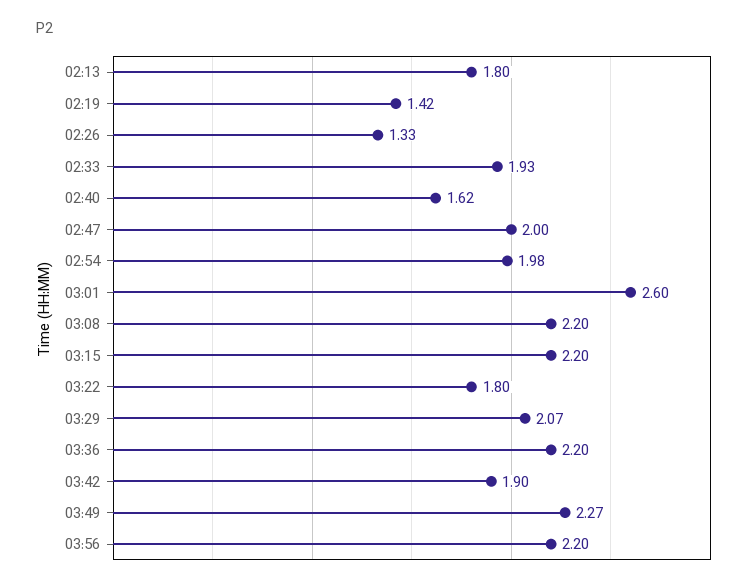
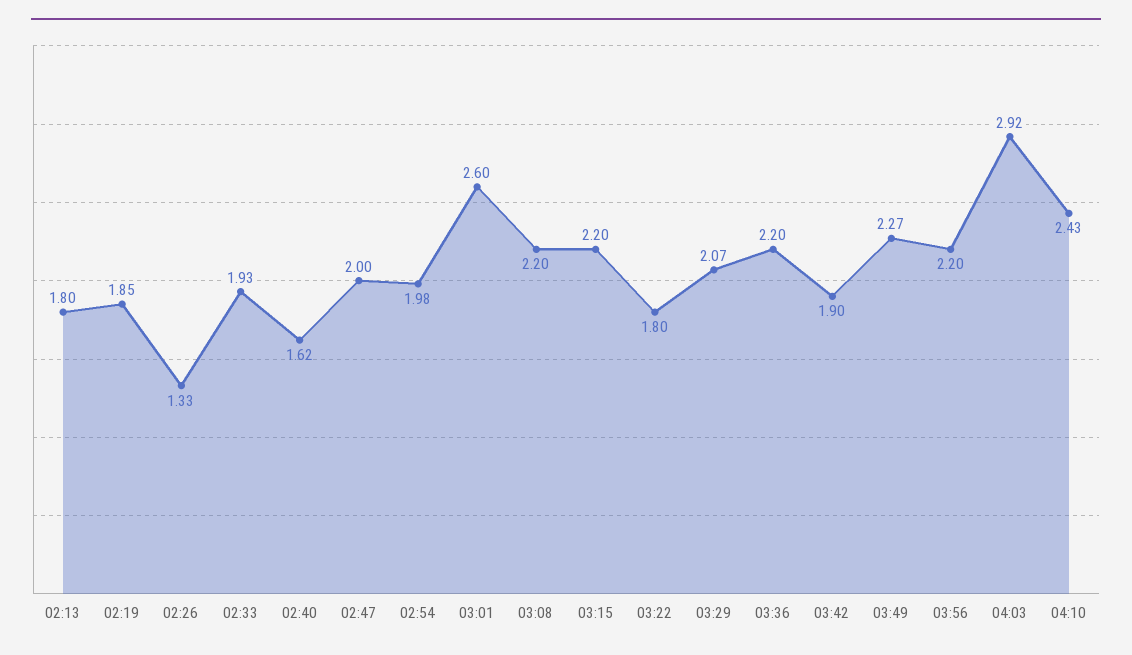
02:19: 1.42 -> 1.85
04:03: none -> 2.92
04:10: none -> 2.43

